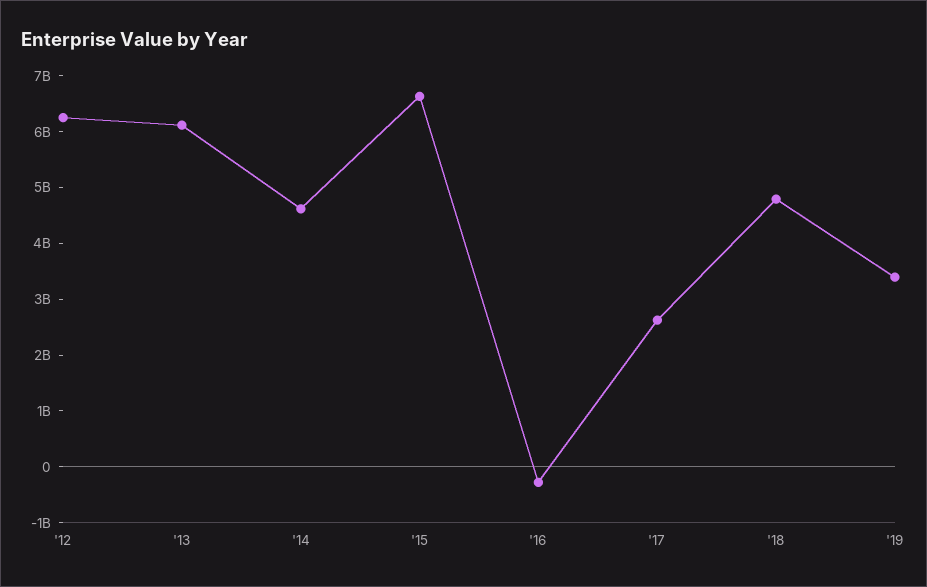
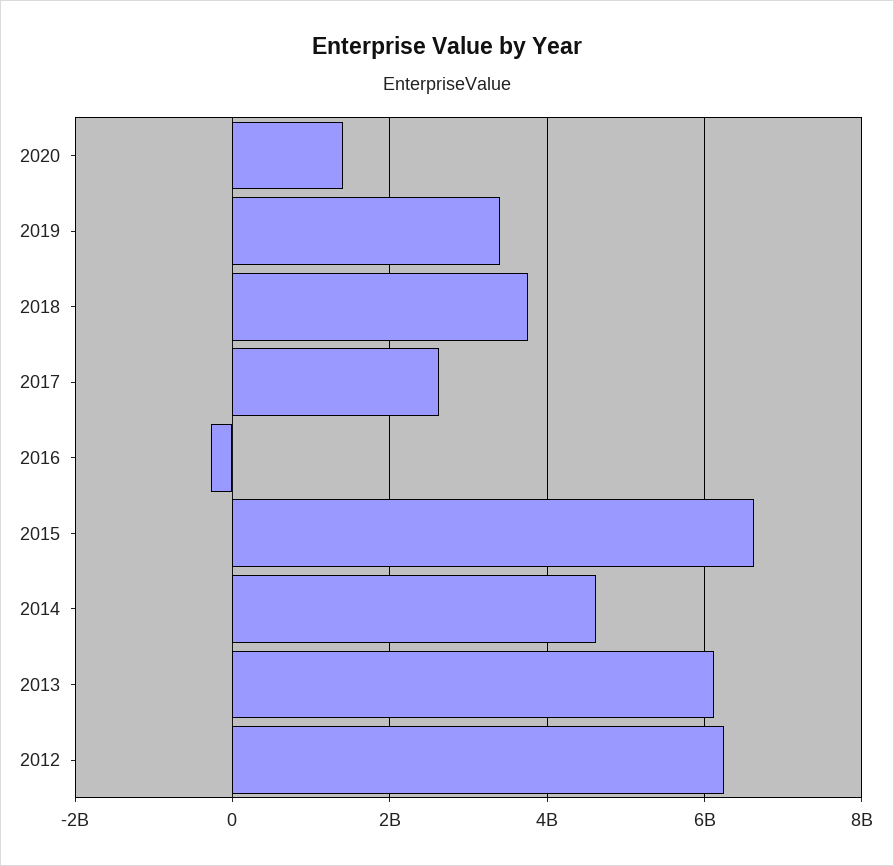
'18: 4800000000 -> 3800000000
2020: none -> 1400000000

